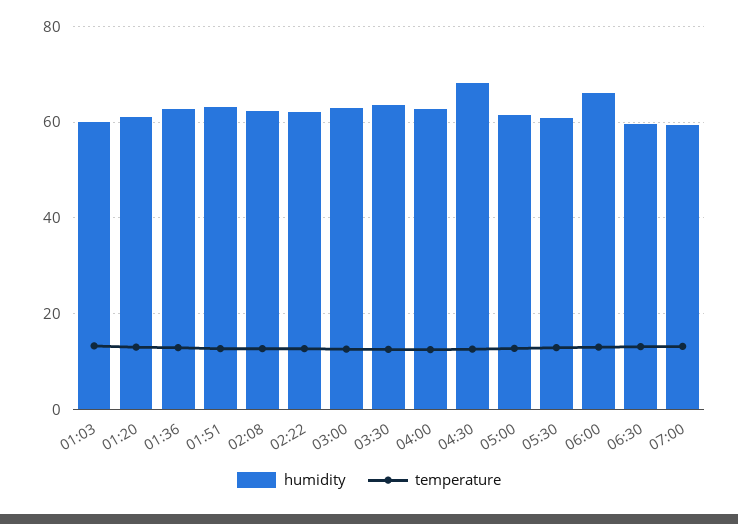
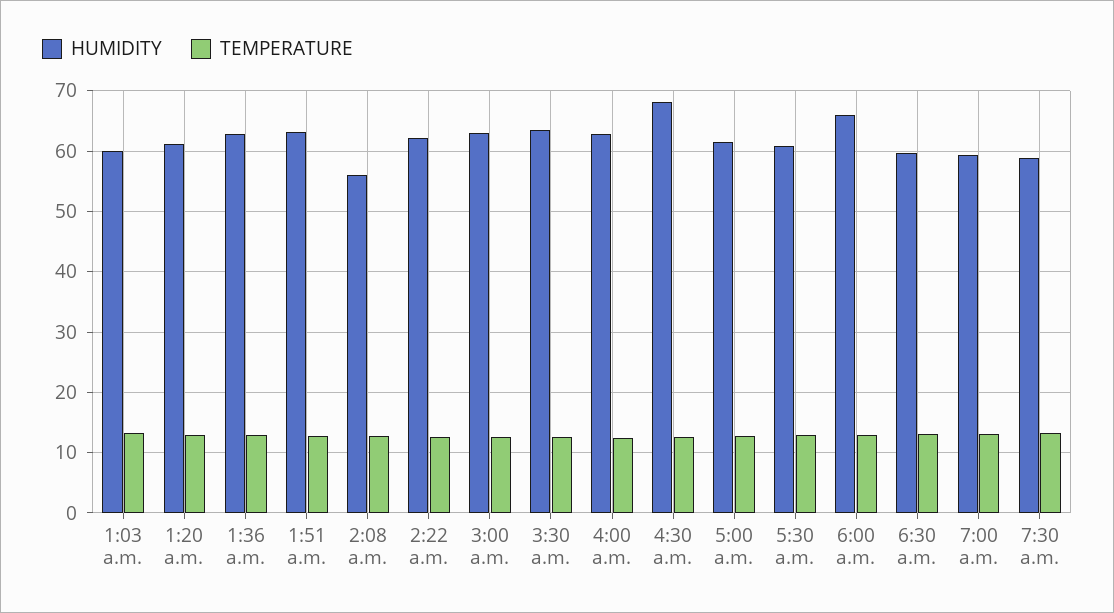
humidity, 02:08: 62 -> 56
humidity, 7:30 a.m.: none -> 59
temperature, 7:30 a.m.: none -> 13

